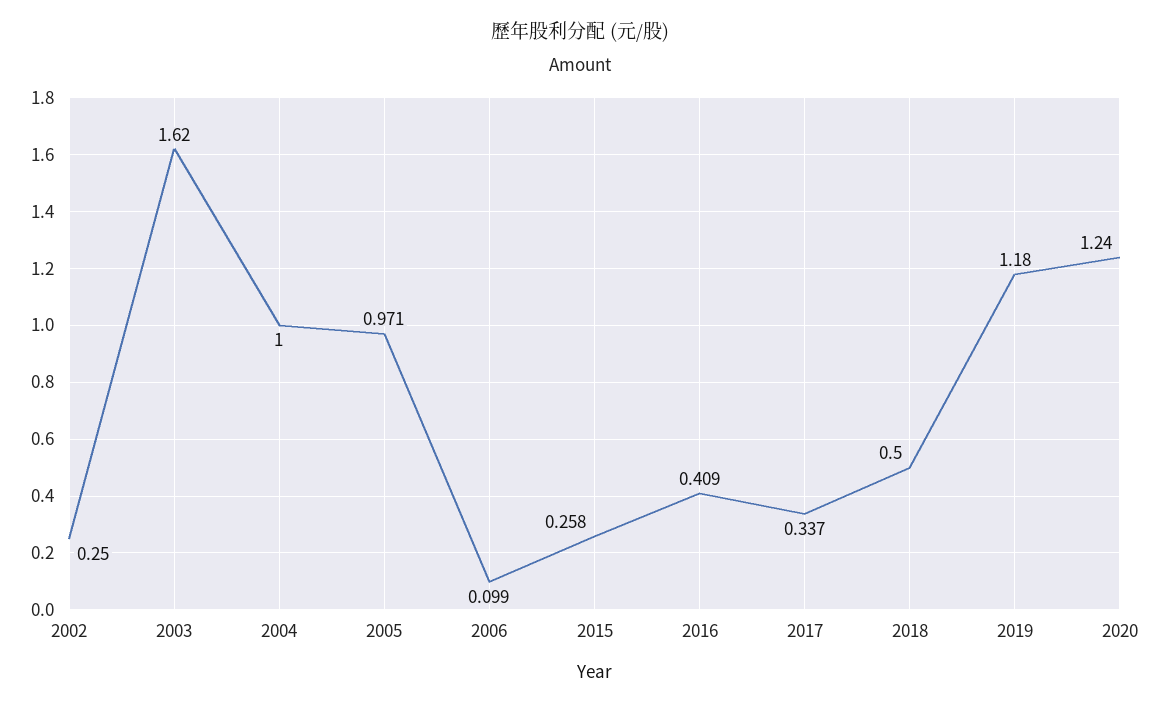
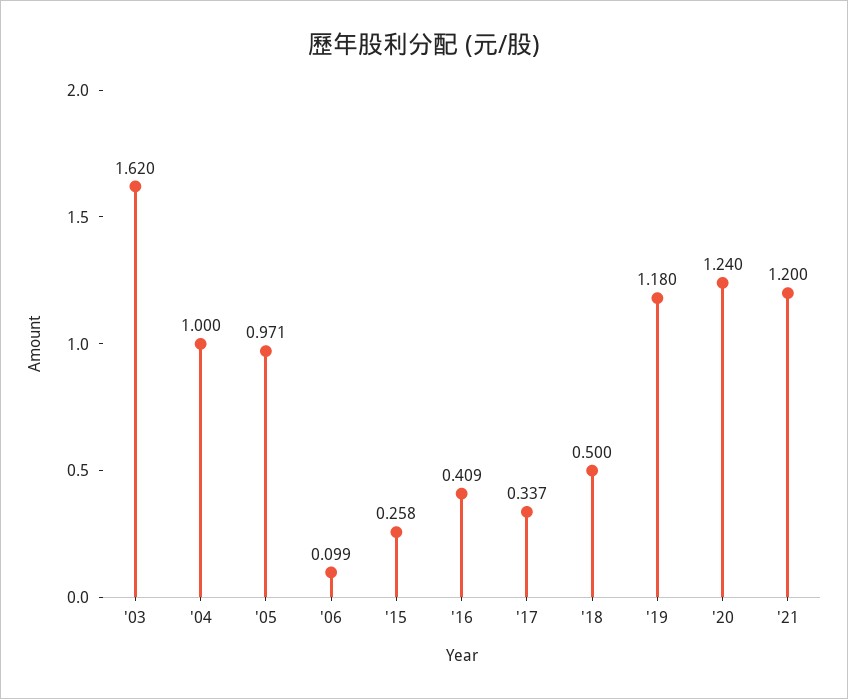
2002: 0.25 -> none
'21: none -> 1.2

